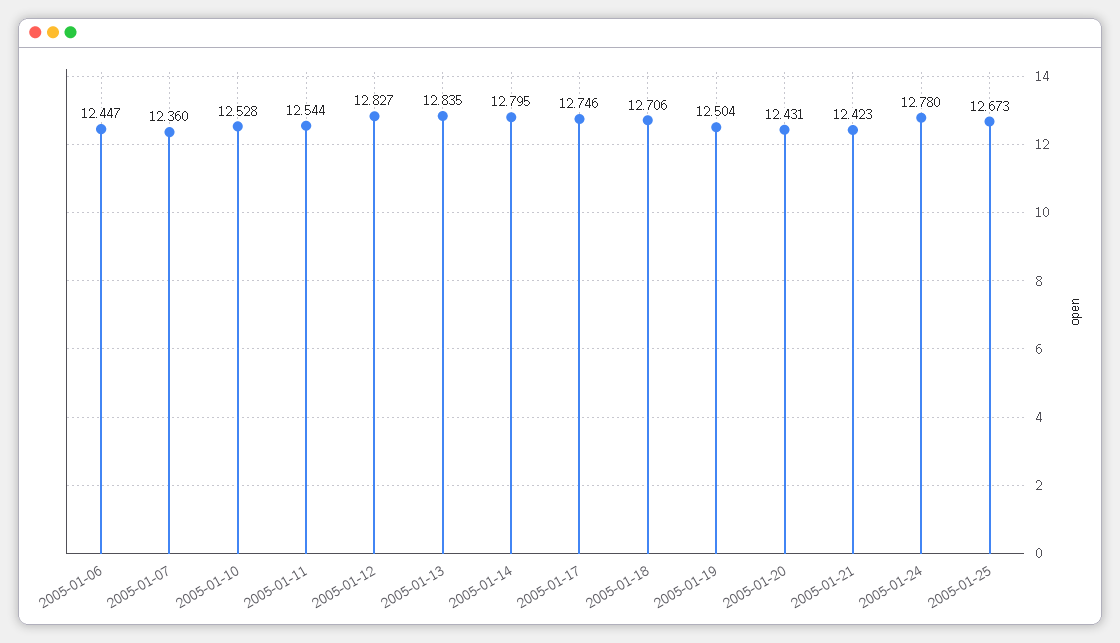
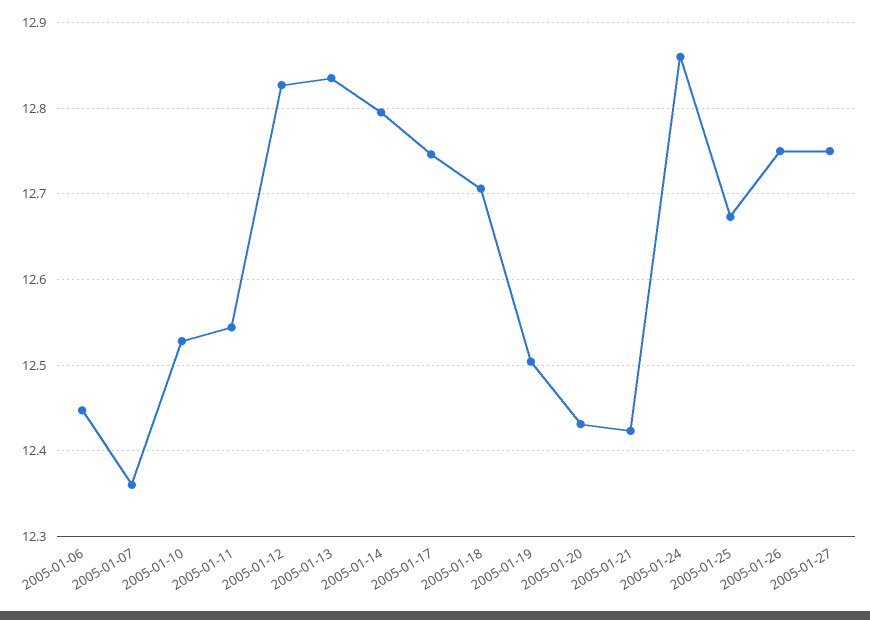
2005-01-24: 12.78 -> 12.86
2005-01-26: none -> 12.75
2005-01-27: none -> 12.75

